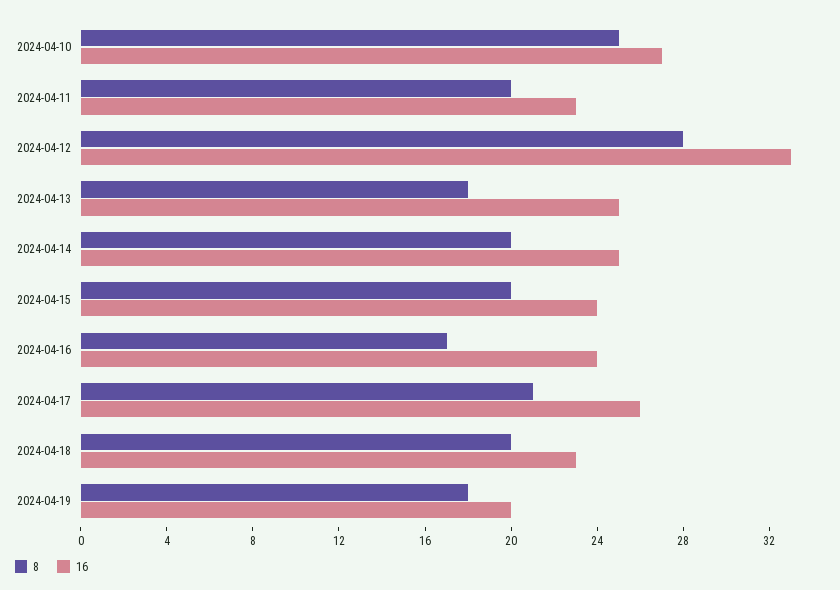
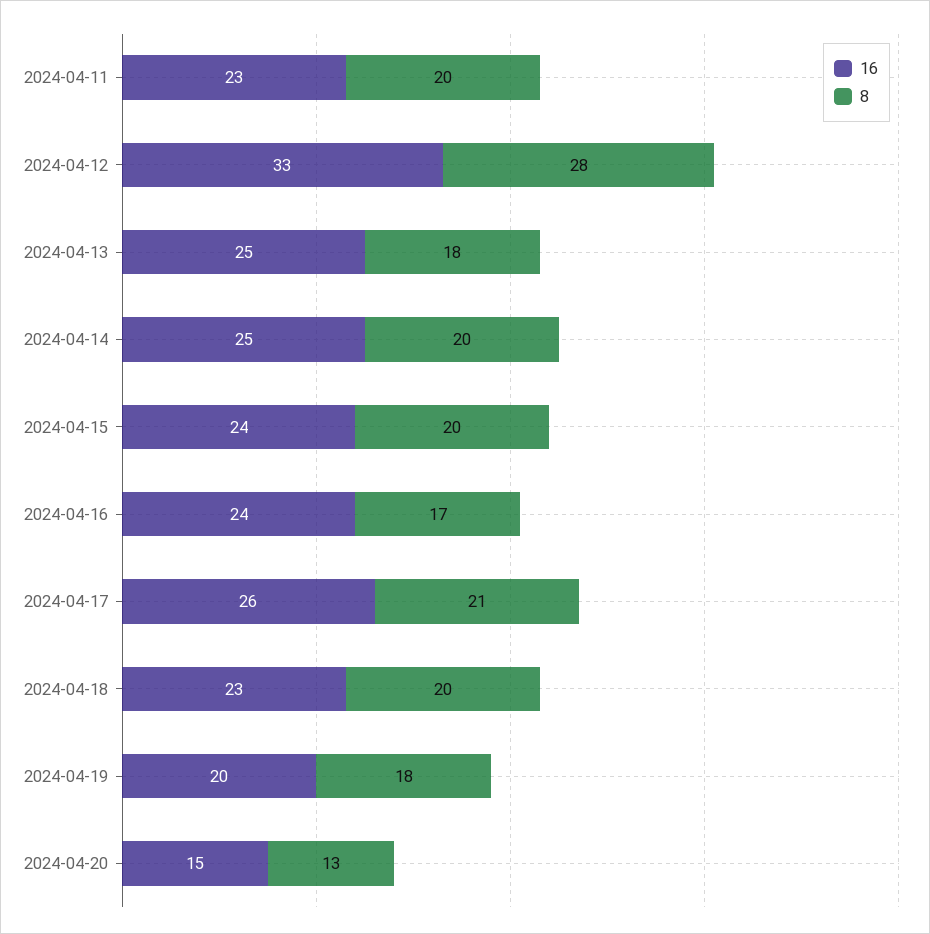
8, 2024-04-10: 25 -> none
16, 2024-04-10: 27 -> none
16, 2024-04-20: none -> 15
8, 2024-04-20: none -> 13

